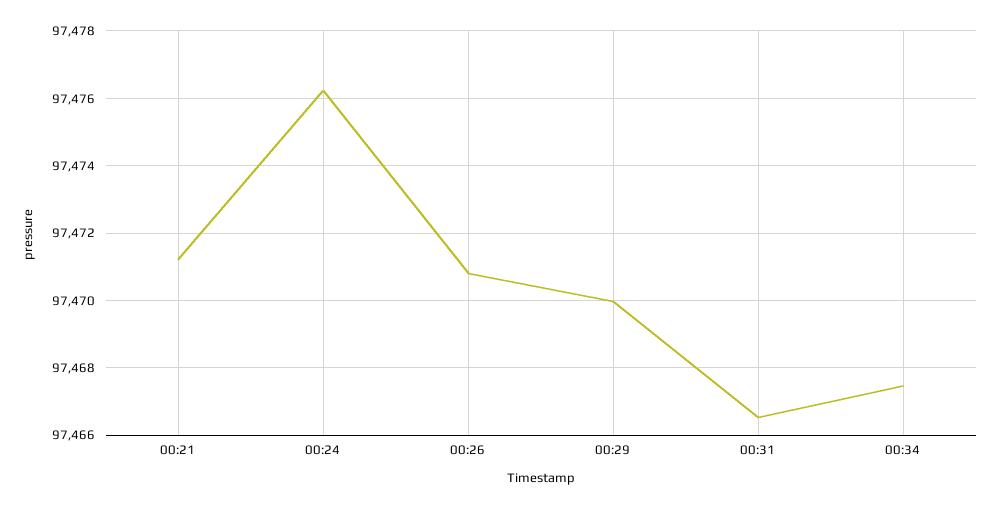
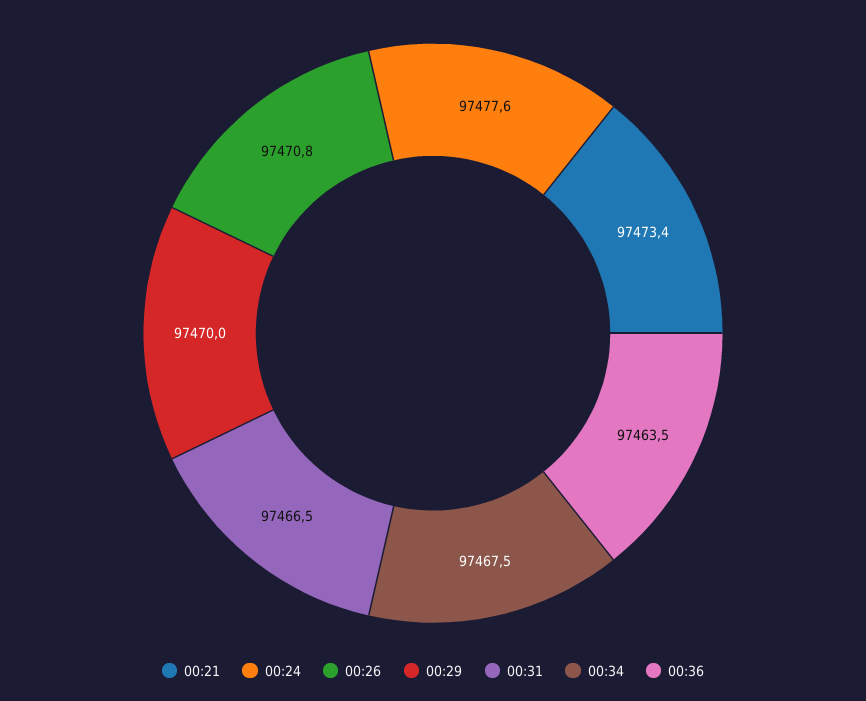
00:21: 97471.2 -> 97473.4
00:24: 97476.2 -> 97477.6
00:36: none -> 97463.5

